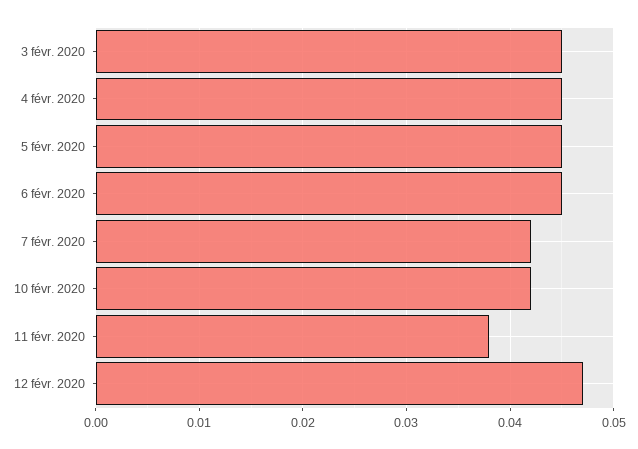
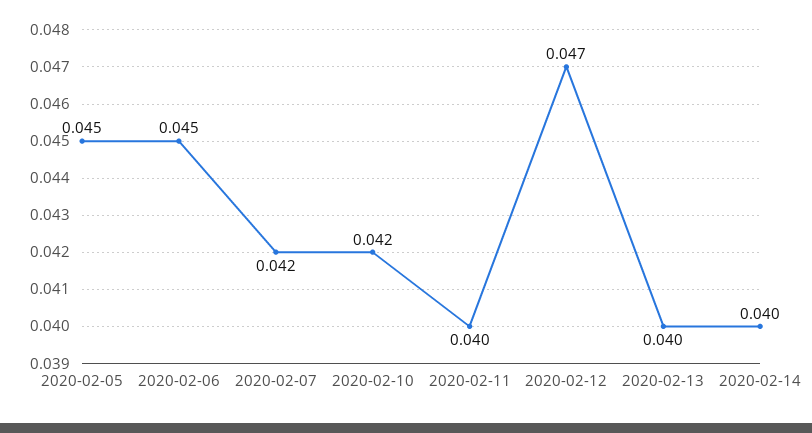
3 févr. 2020: 0.045 -> none
4 févr. 2020: 0.045 -> none
11 févr. 2020: 0.038 -> 0.04
2020-02-13: none -> 0.04
2020-02-14: none -> 0.04

